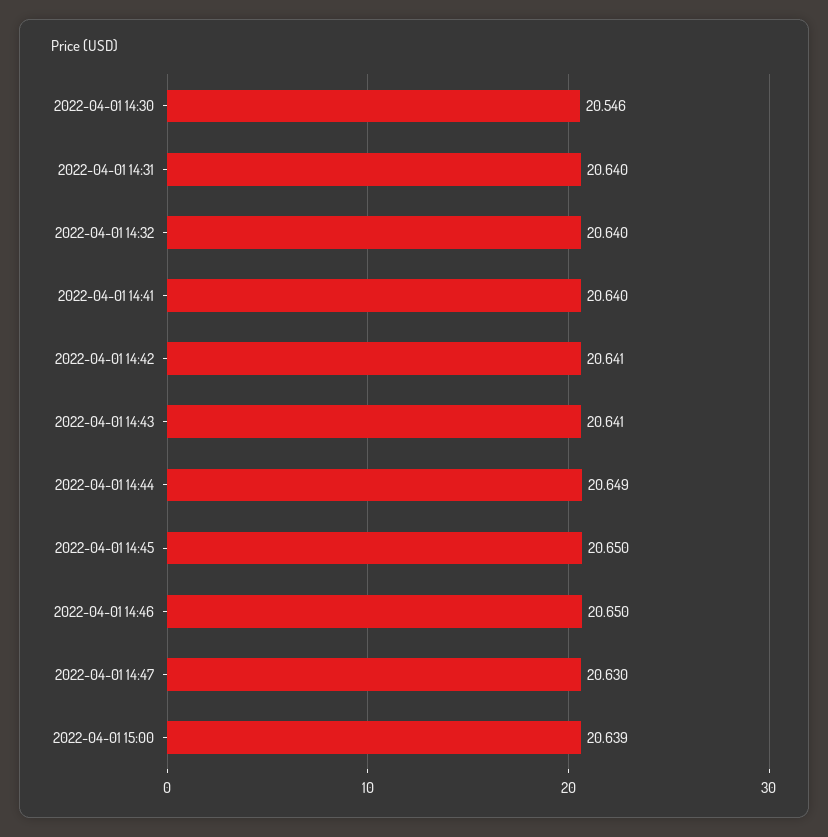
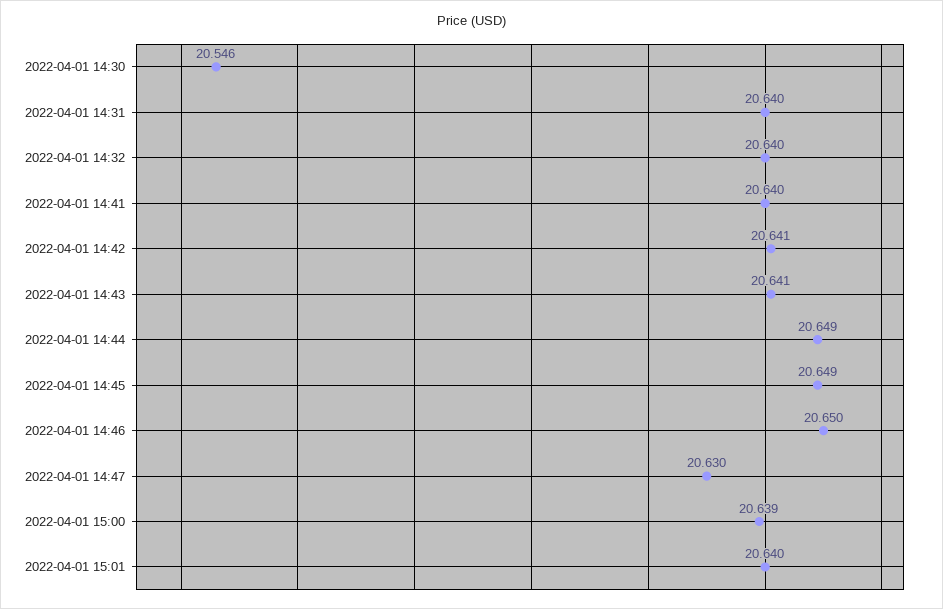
2022-04-01 14:45: 20.65 -> 20.649
2022-04-01 15:01: none -> 20.64

